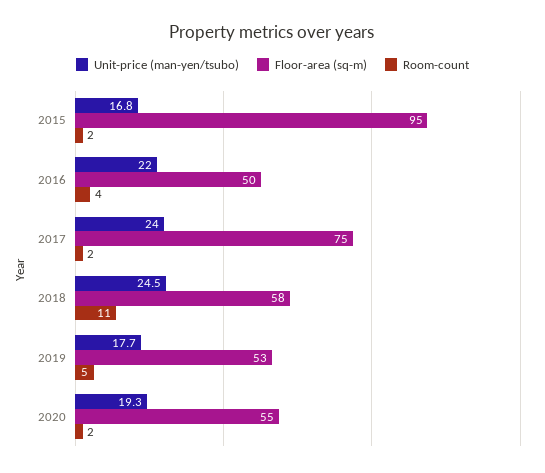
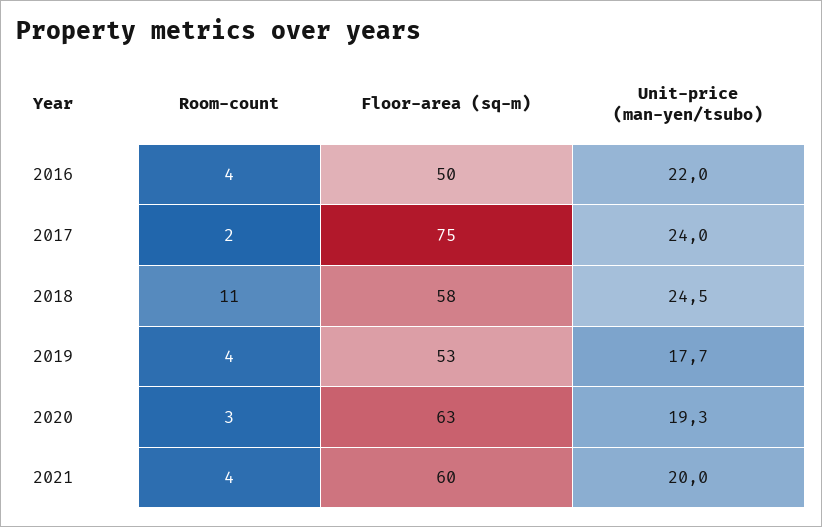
Unit-price (man-yen/tsubo), 2015: 16.8 -> none
Floor-area (sq-m), 2015: 95 -> none
Room-count, 2015: 2 -> none
Room-count, 2019: 5 -> 4
Floor-area (sq-m), 2020: 55 -> 63
Room-count, 2020: 2 -> 3
Room-count, 2021: none -> 4
Floor-area (sq-m), 2021: none -> 60
Unit-price (man-yen/tsubo), 2021: none -> 20

